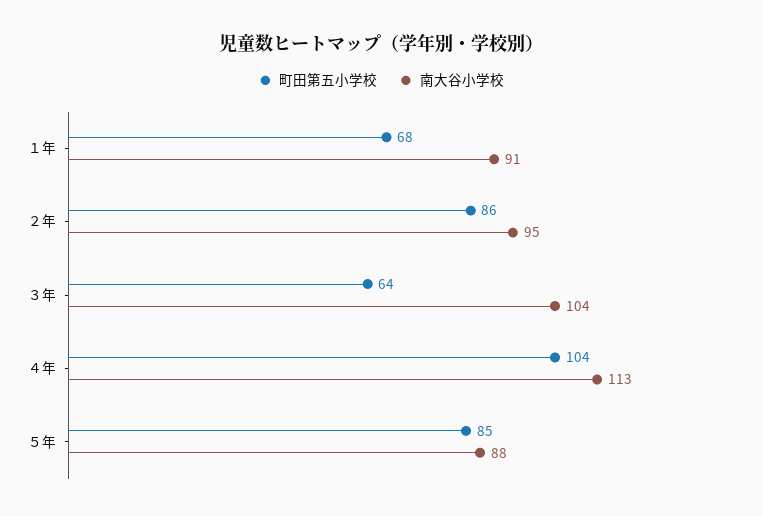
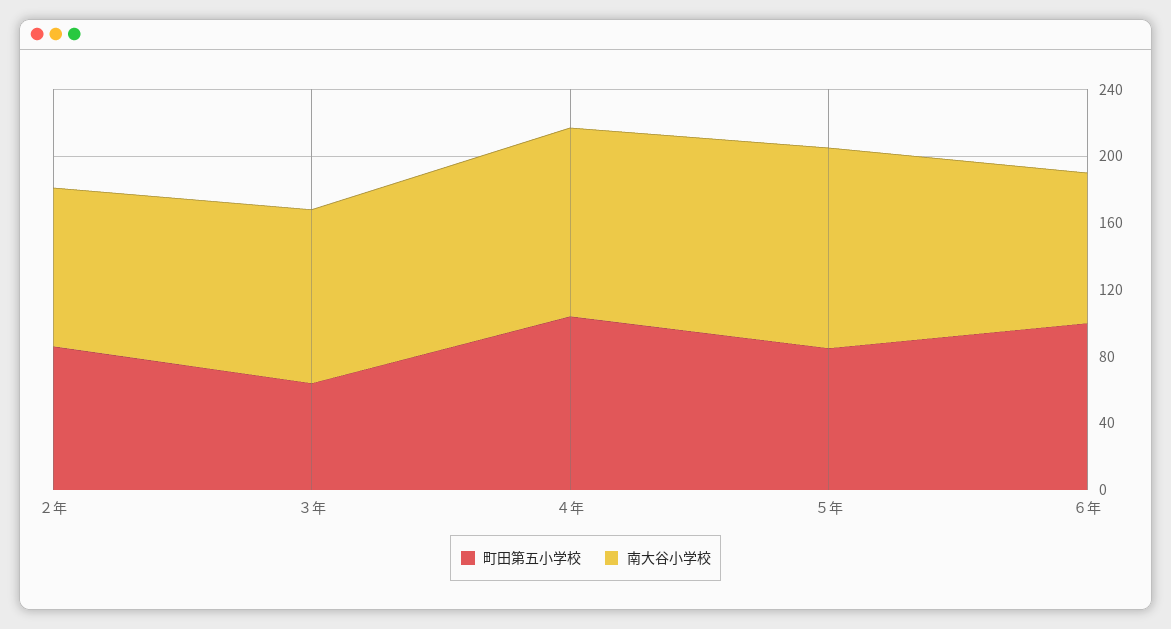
町田第五小学校, １年: 68 -> none
南大谷小学校, １年: 91 -> none
南大谷小学校, ５年: 88 -> 120
町田第五小学校, ６年: none -> 100
南大谷小学校, ６年: none -> 90

